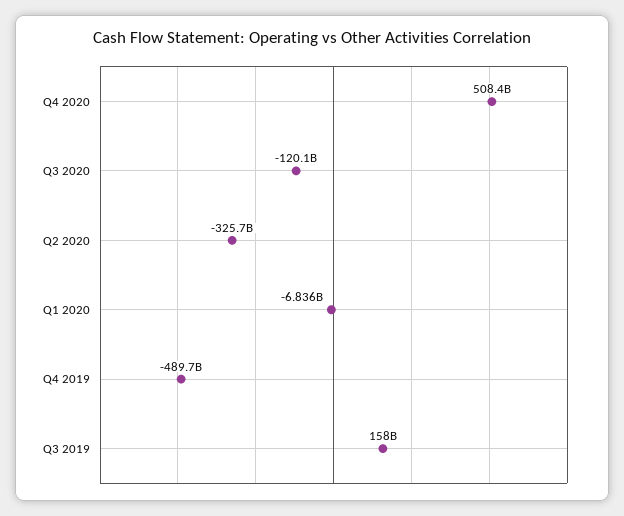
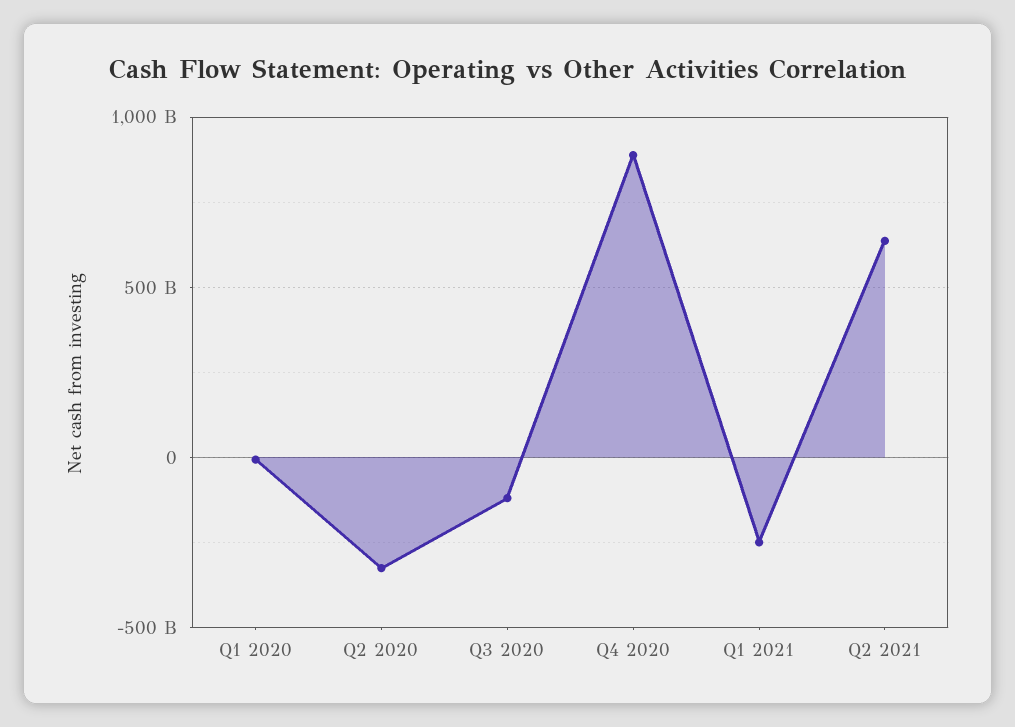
Q4 2020: 508400000000 -> 900000000000
Q4 2019: -489700000000 -> none
Q3 2019: 158000000000 -> none
Q1 2021: none -> -250000000000
Q2 2021: none -> 650000000000

